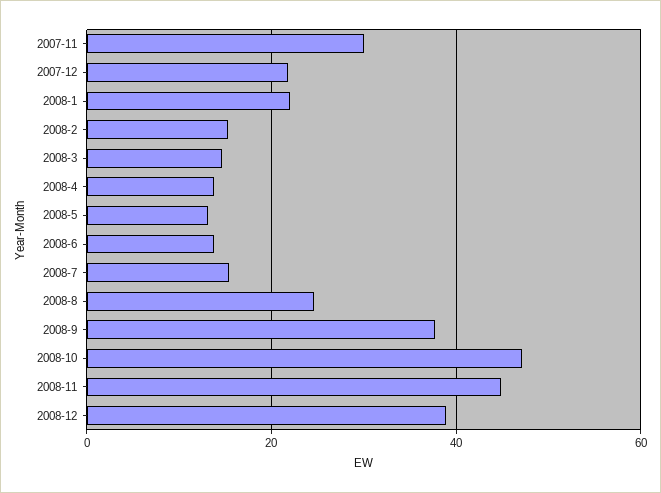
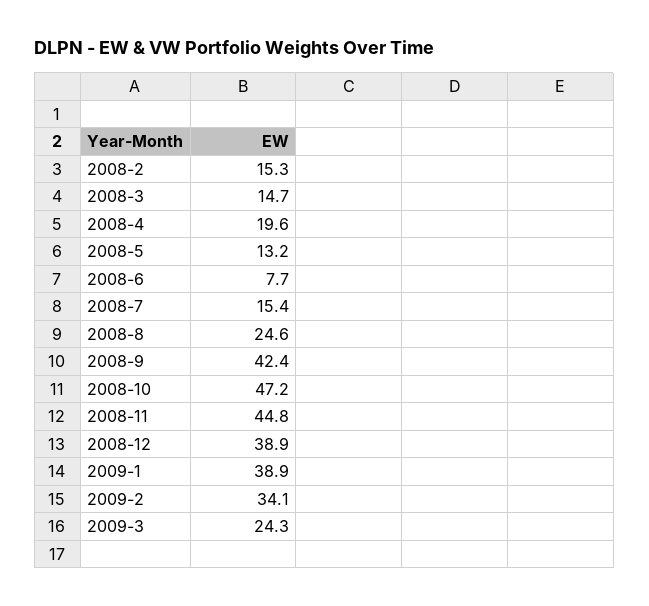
2007-11: 30 -> none
2007-12: 22 -> none
2008-1: 22 -> none
2008-4: 14 -> 19.6
2008-6: 14 -> 7.7
2008-9: 38 -> 42.4
2009-1: none -> 38.9
2009-2: none -> 34.1
2009-3: none -> 24.3

